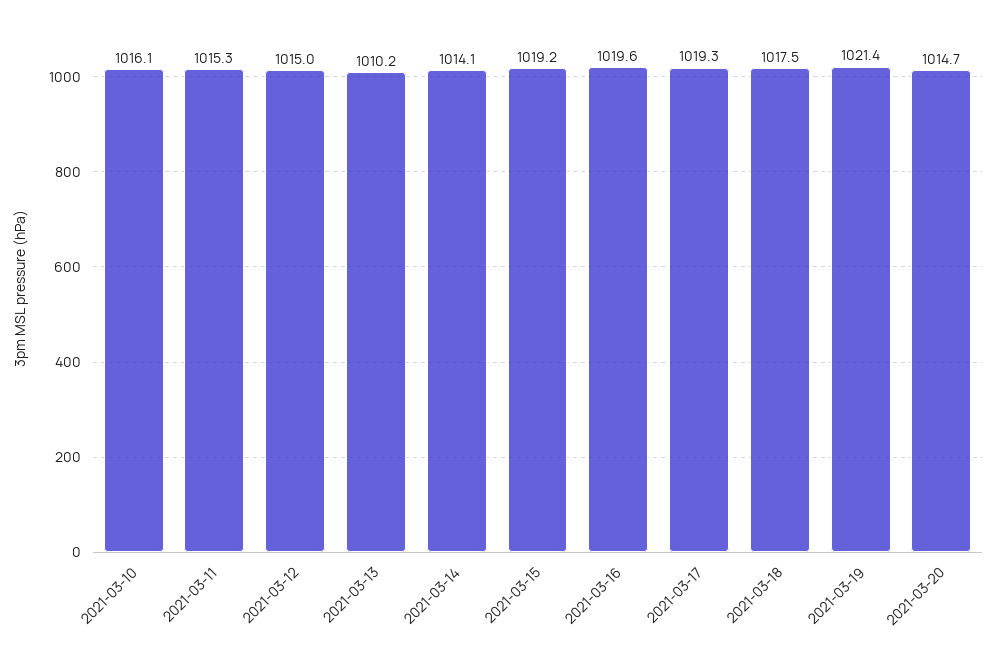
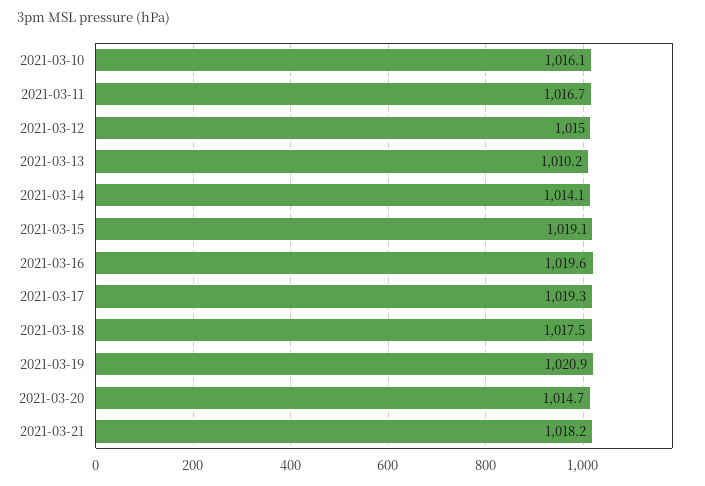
2021-03-11: 1015.3 -> 1016.7
2021-03-15: 1019.2 -> 1019.1
2021-03-19: 1021.4 -> 1020.9
2021-03-21: none -> 1018.2

